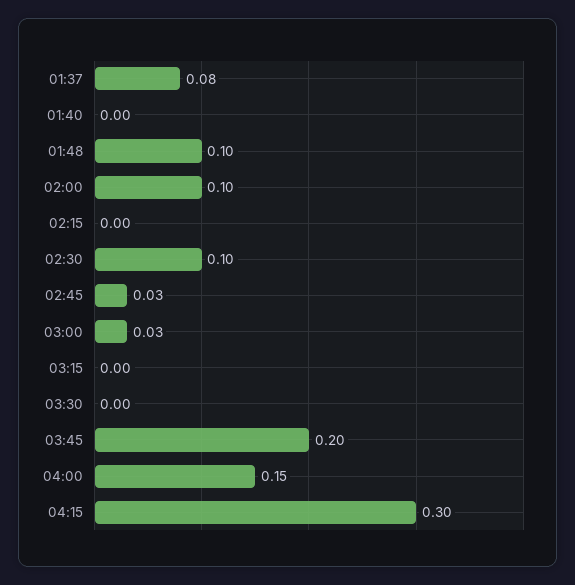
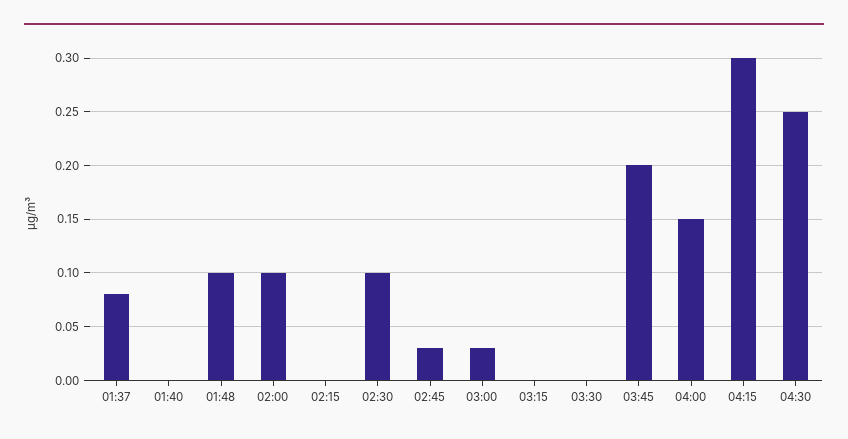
04:30: none -> 0.25

